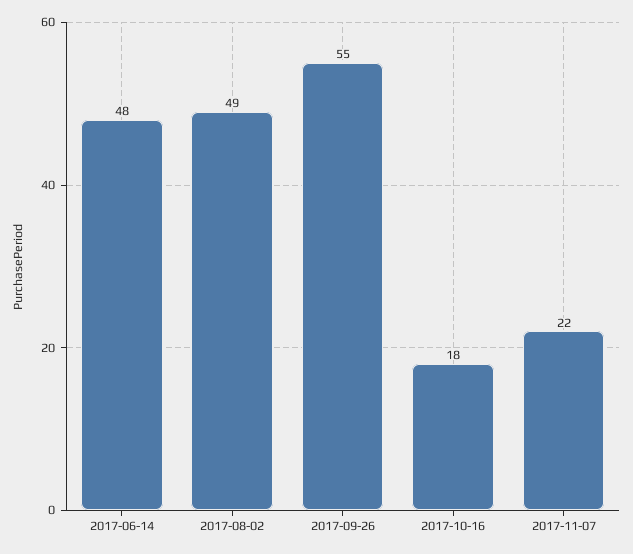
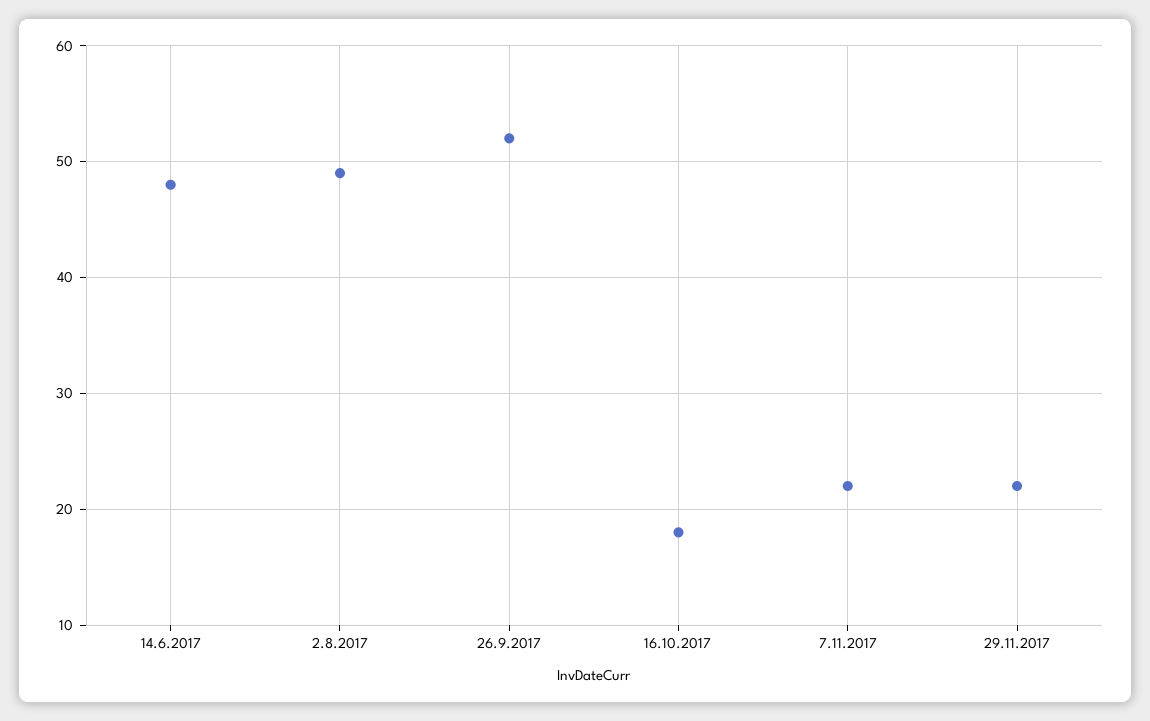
2017-09-26: 55 -> 52
29.11.2017: none -> 22

